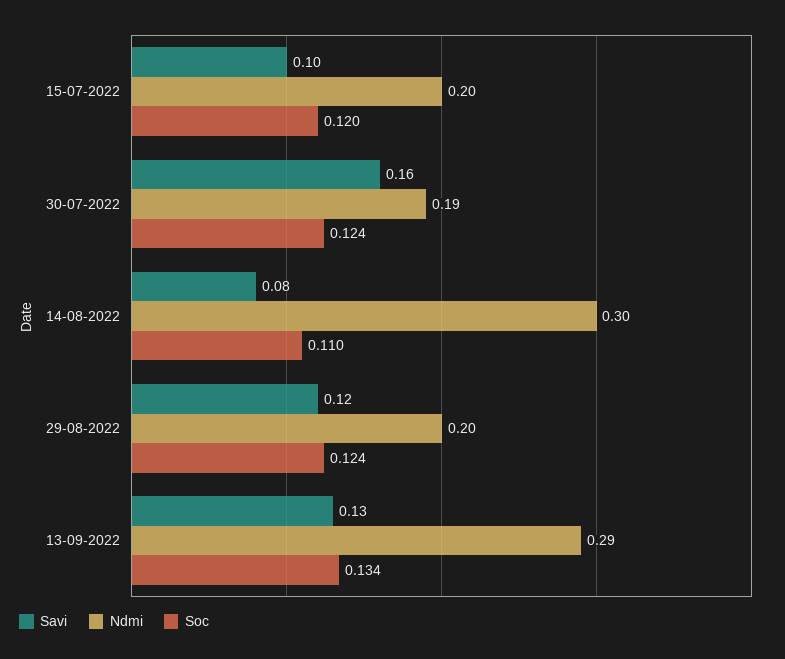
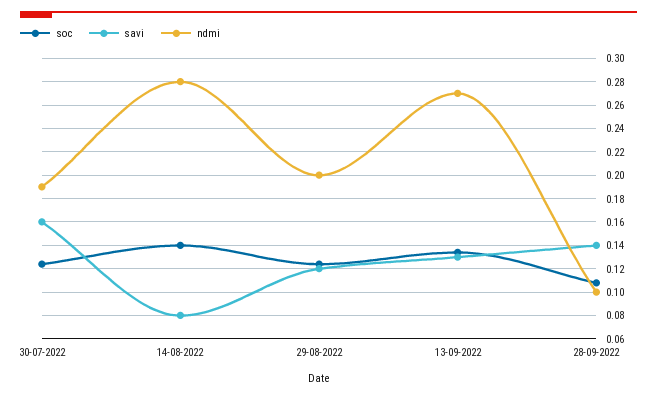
Savi, 15-07-2022: 0.1 -> none
Ndmi, 15-07-2022: 0.2 -> none
Soc, 15-07-2022: 0.12 -> none
Ndmi, 14-08-2022: 0.3 -> 0.28
Soc, 14-08-2022: 0.11 -> 0.14
Ndmi, 13-09-2022: 0.29 -> 0.27
Soc, 28-09-2022: none -> 0.11
Savi, 28-09-2022: none -> 0.14
Ndmi, 28-09-2022: none -> 0.1

